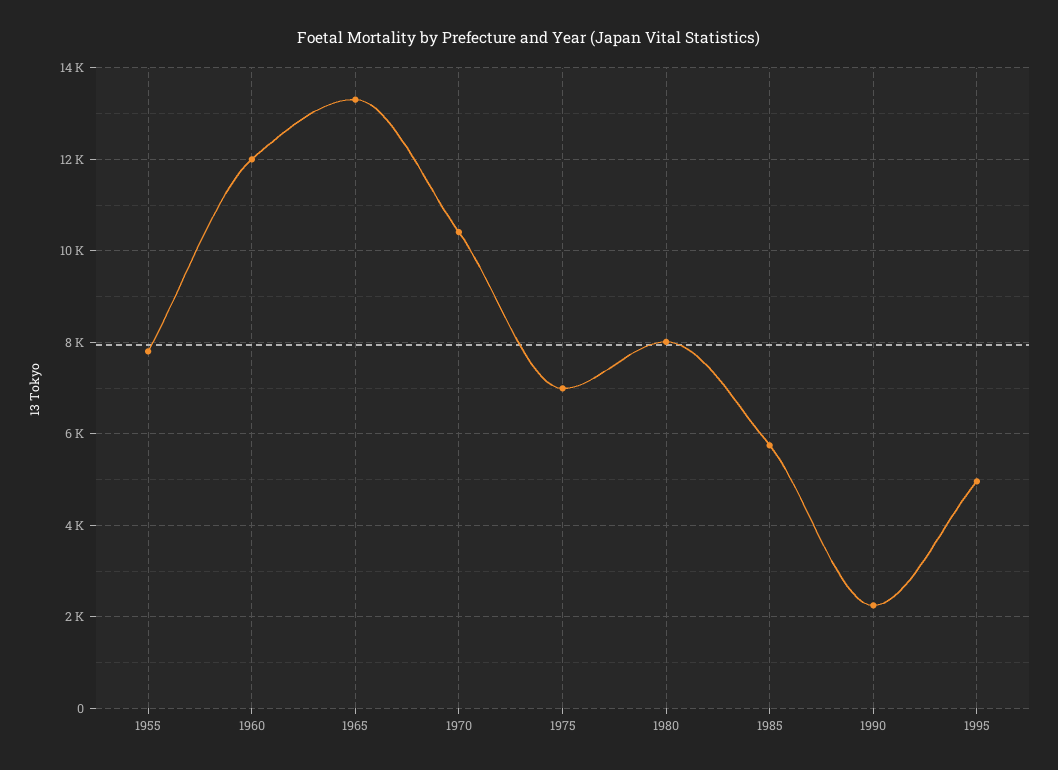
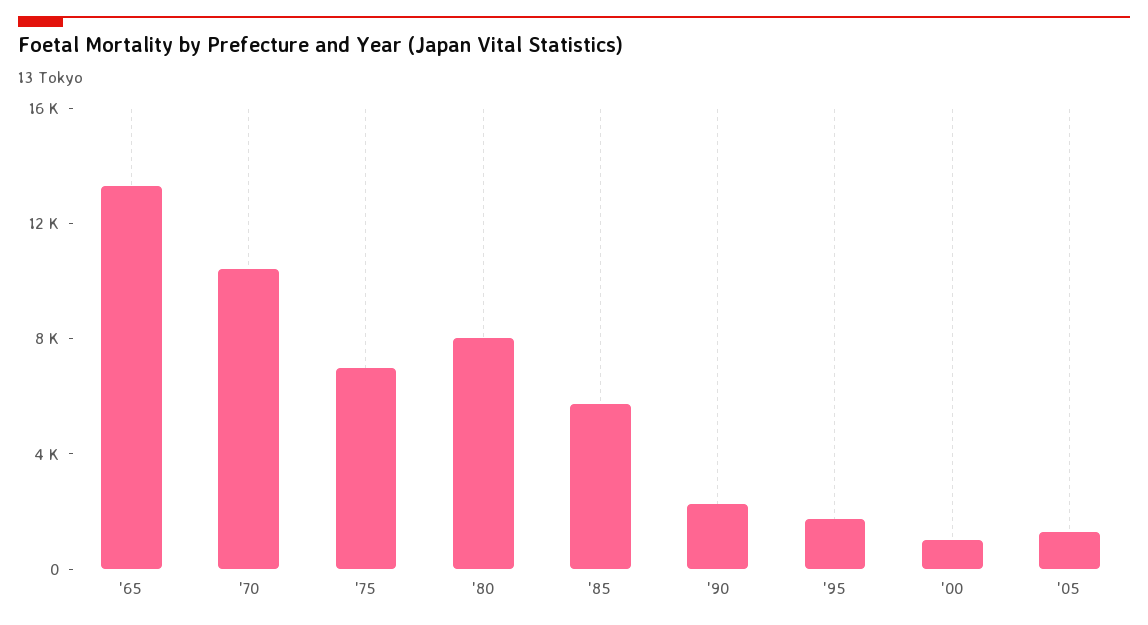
1955: 7800 -> none
1960: 12000 -> none
1995: 5000 -> 2000
'00: none -> 1000
'05: none -> 1000

